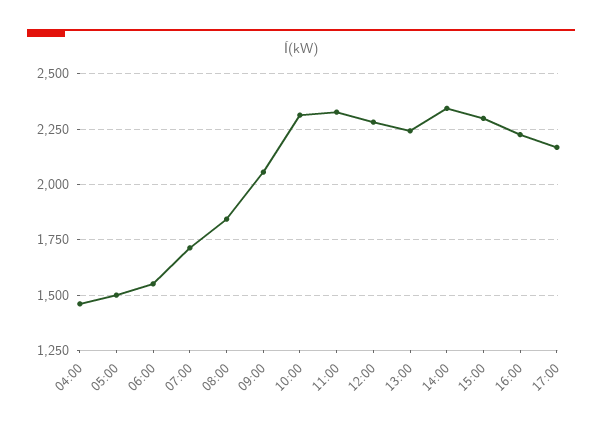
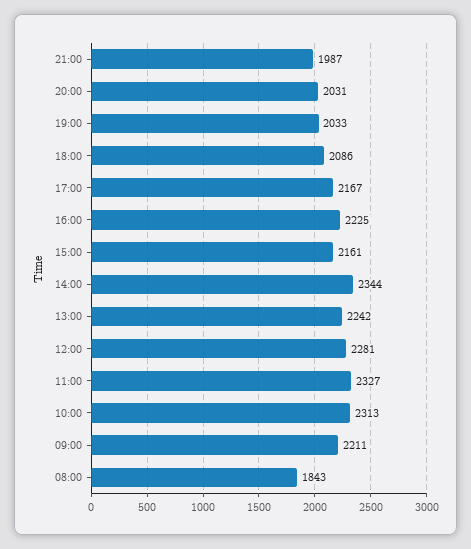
04:00: 1450 -> none
05:00: 1500 -> none
06:00: 1550 -> none
07:00: 1700 -> none
09:00: 2050 -> 2211
15:00: 2300 -> 2161
21:00: none -> 1987
20:00: none -> 2031
19:00: none -> 2033
18:00: none -> 2086

